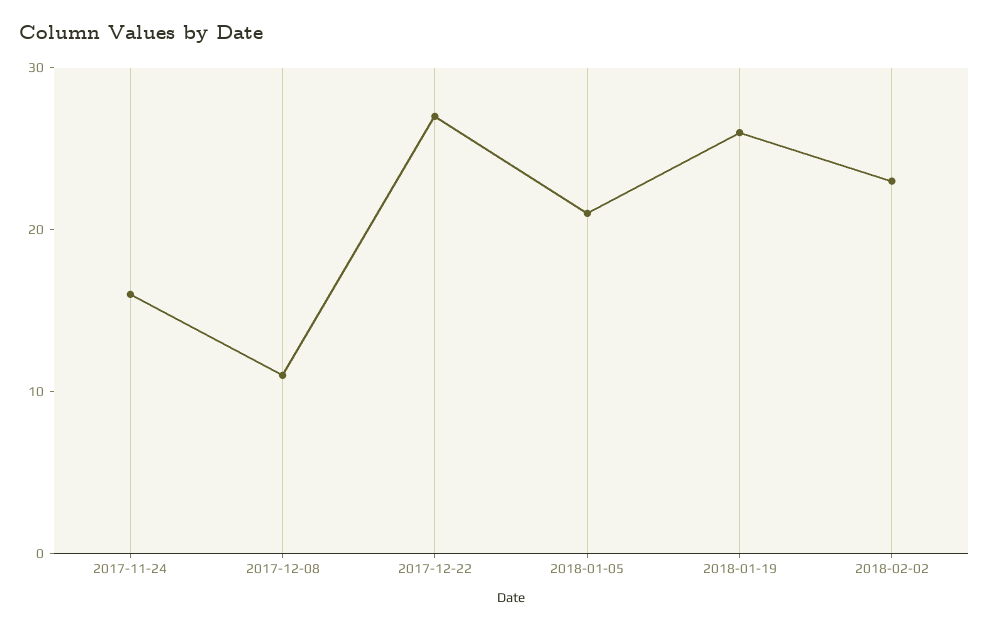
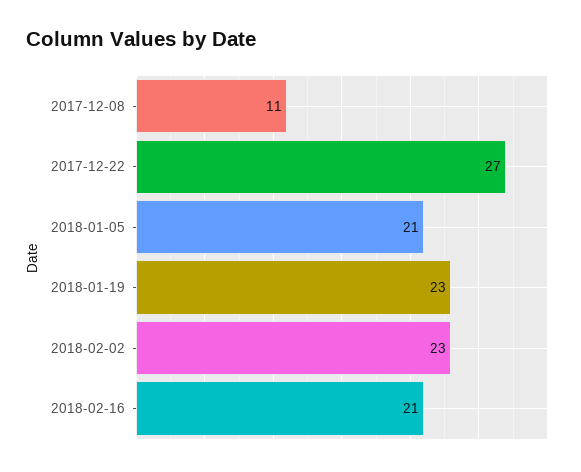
2017-11-24: 16 -> none
2018-01-19: 26 -> 23
2018-02-16: none -> 21

